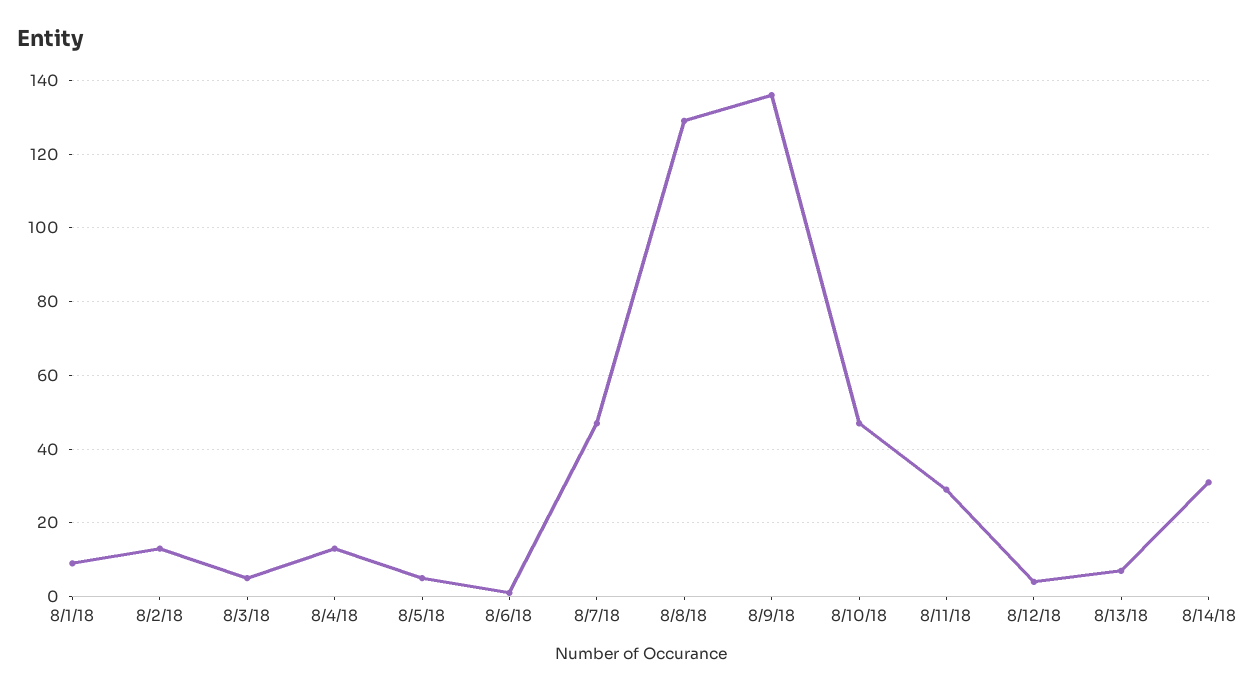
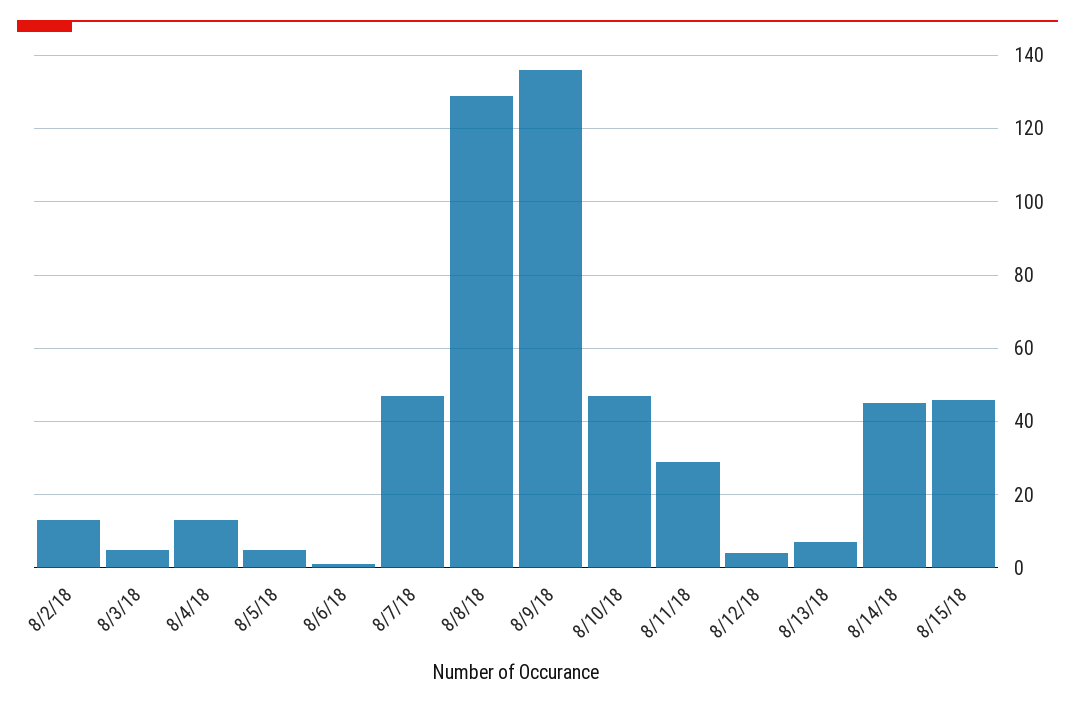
8/1/18: 10 -> none
8/14/18: 30 -> 45
8/15/18: none -> 45

